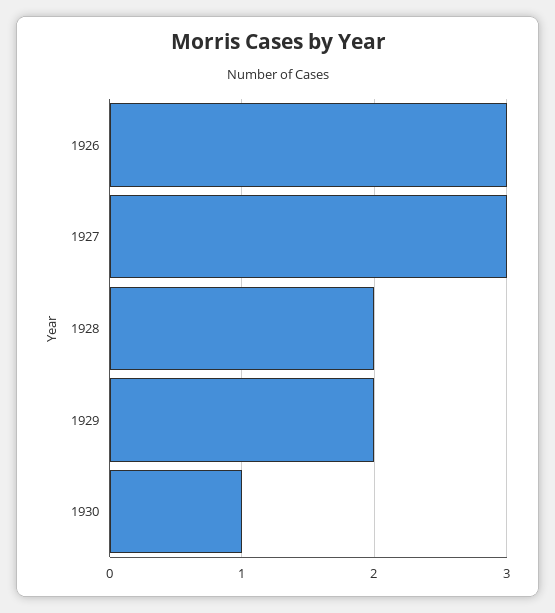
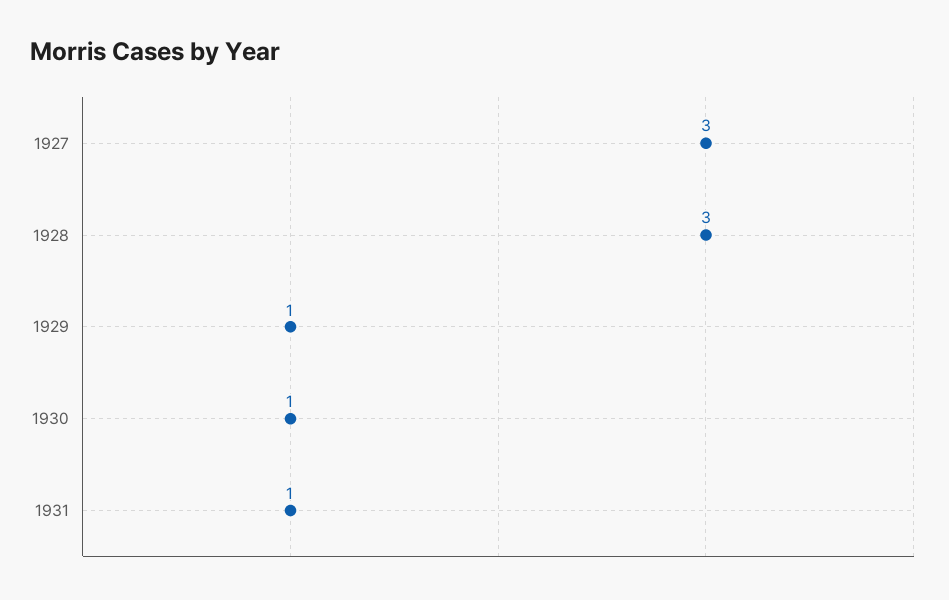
1926: 3 -> none
1928: 2 -> 3
1929: 2 -> 1
1931: none -> 1

